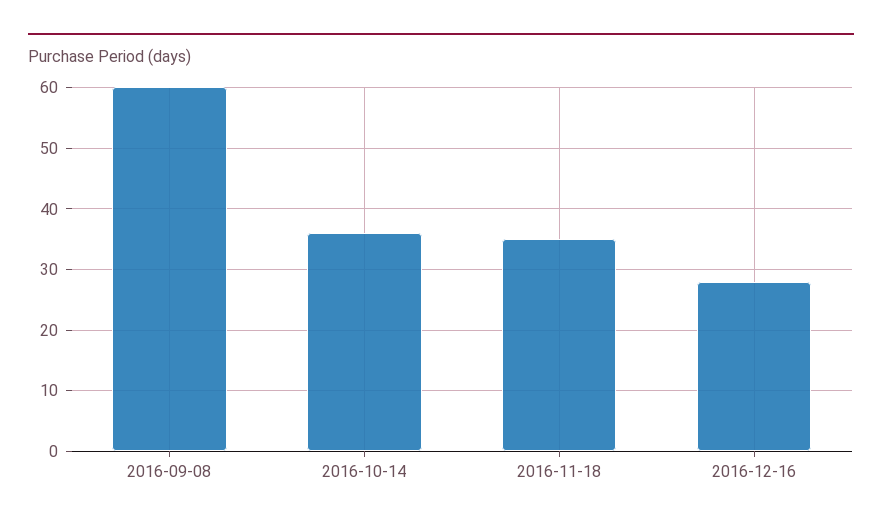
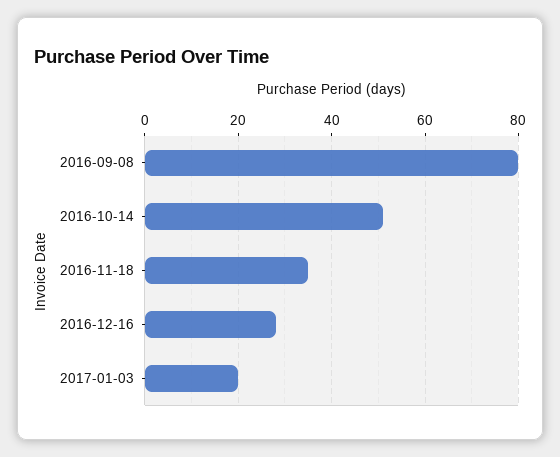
2016-09-08: 60 -> 80
2016-10-14: 36 -> 50
2017-01-03: none -> 20

